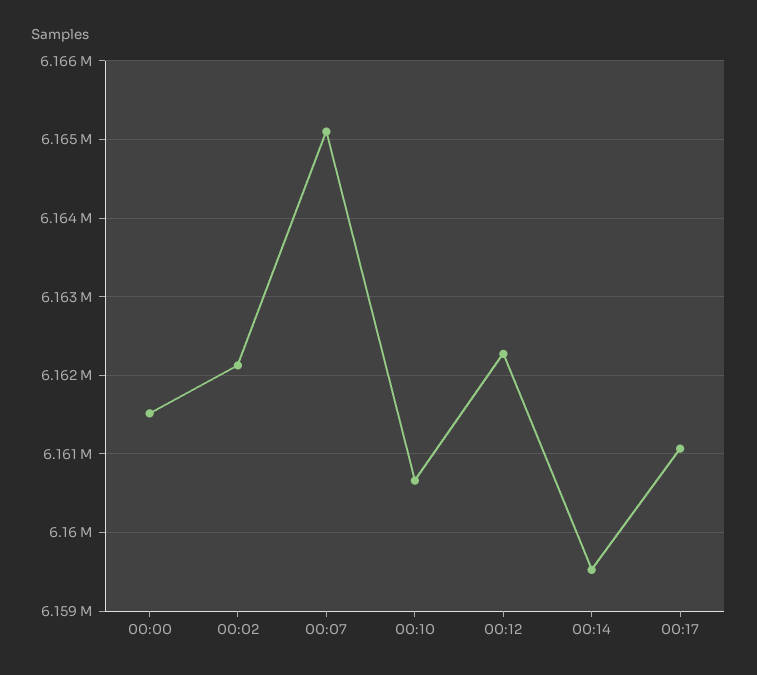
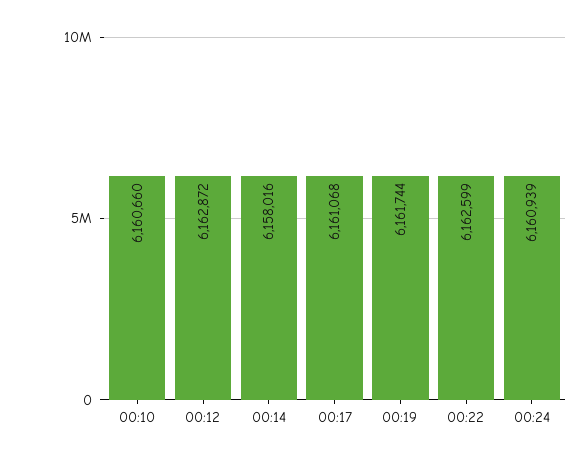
00:00: 6161500 -> none
00:02: 6162100 -> none
00:07: 6165100 -> none
00:12: 6162300 -> 6162872
00:14: 6159500 -> 6158016
00:19: none -> 6161744
00:22: none -> 6162599
00:24: none -> 6160939

